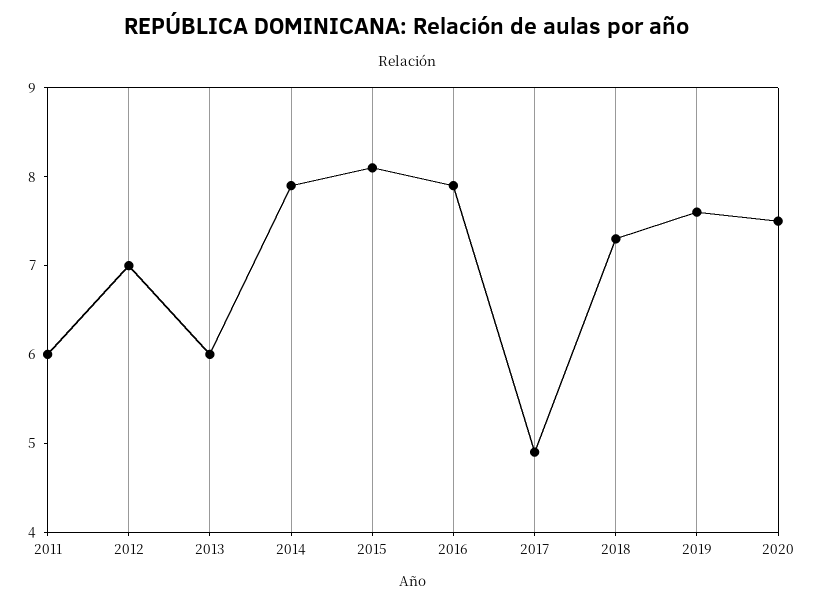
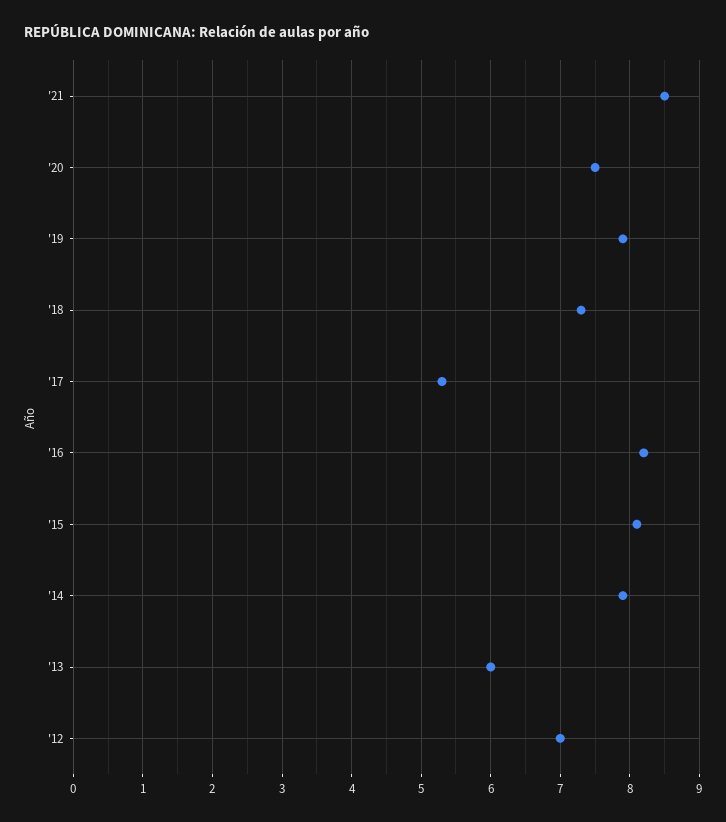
2011: 6 -> none
2016: 7.9 -> 8.2
2017: 4.9 -> 5.3
2019: 7.6 -> 7.9
'21: none -> 8.5

